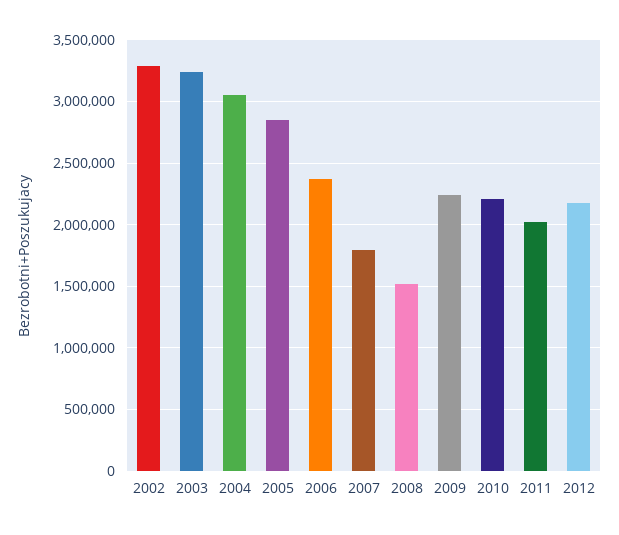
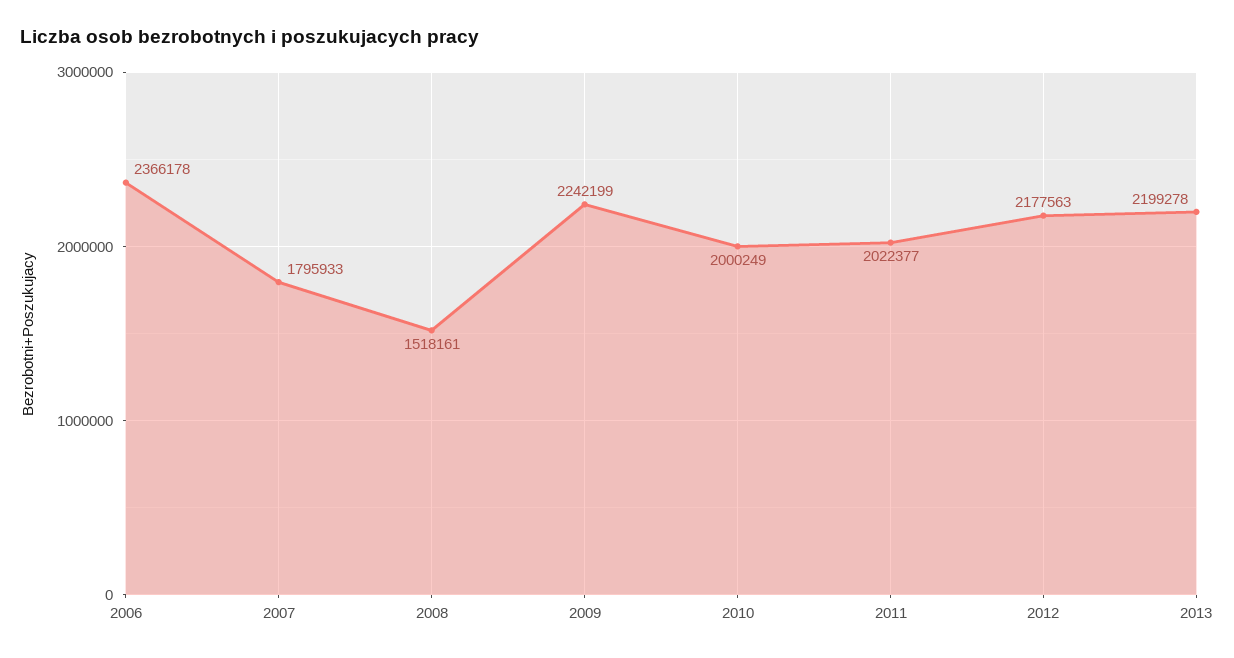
2002: 3300000 -> none
2003: 3250000 -> none
2004: 3050000 -> none
2005: 2850000 -> none
2010: 2200000 -> 2000249
2013: none -> 2199278

